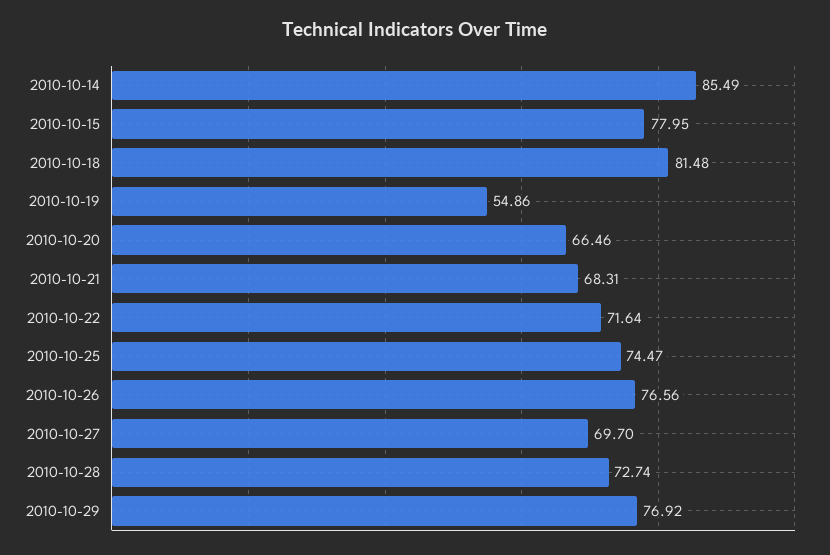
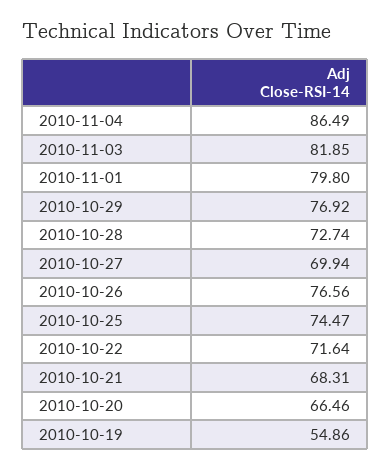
2010-10-14: 85.49 -> none
2010-10-15: 77.95 -> none
2010-10-18: 81.48 -> none
2010-10-27: 69.7 -> 69.94
2010-11-04: none -> 86.49
2010-11-03: none -> 81.85
2010-11-01: none -> 79.8

